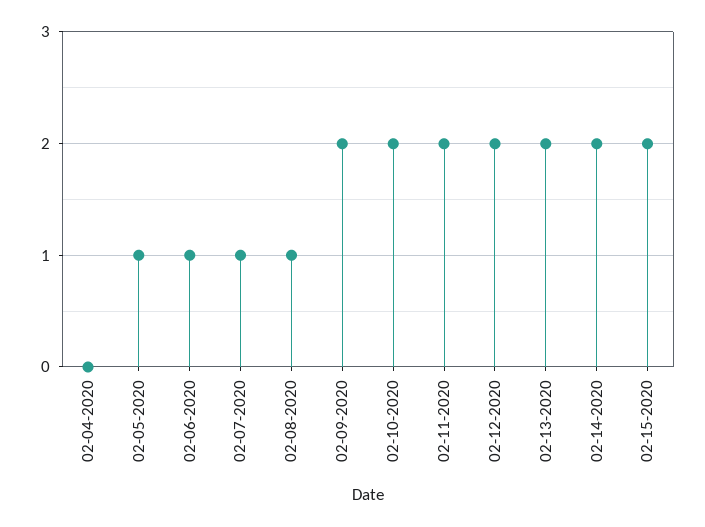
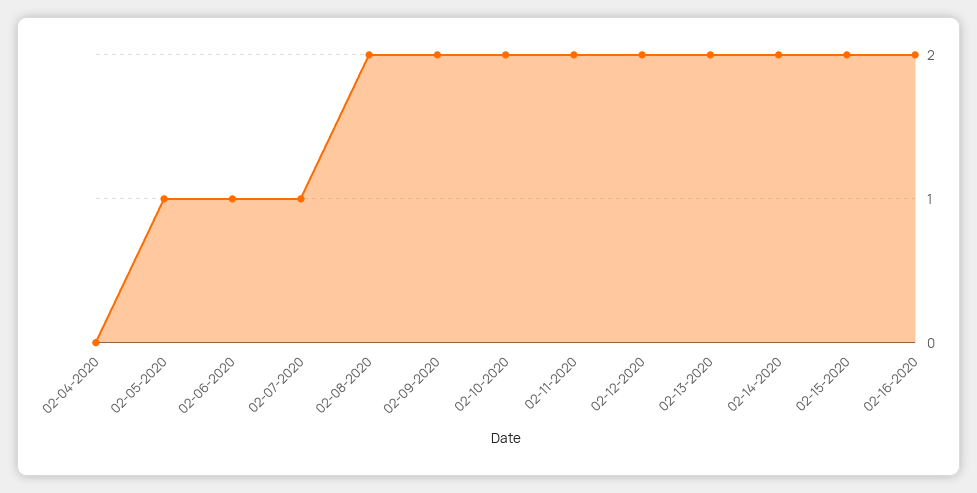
02-08-2020: 1 -> 2
02-16-2020: none -> 2

